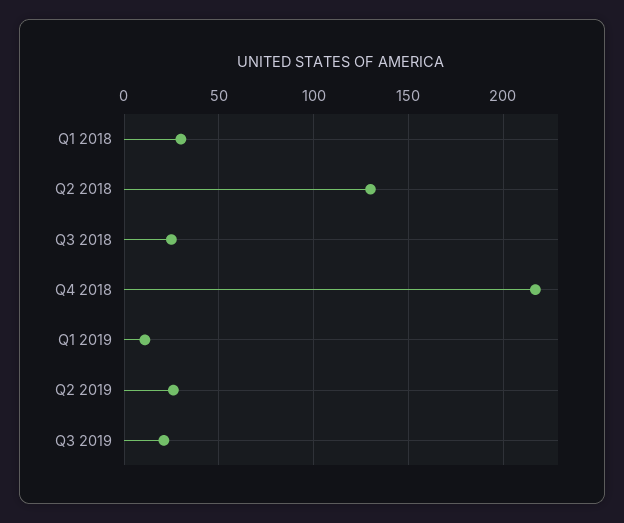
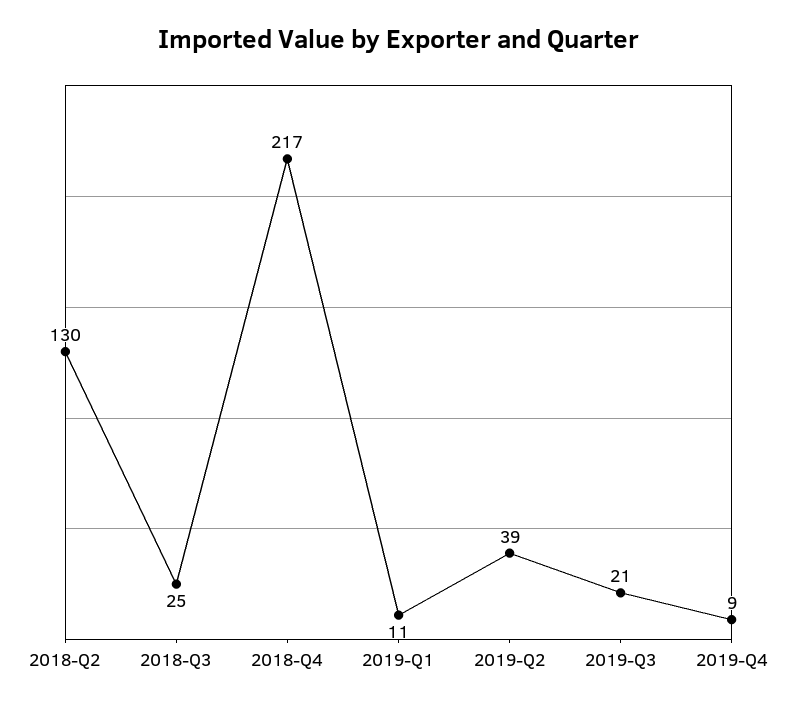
Q1 2018: 30 -> none
Q2 2019: 25 -> 39
2019-Q4: none -> 9

